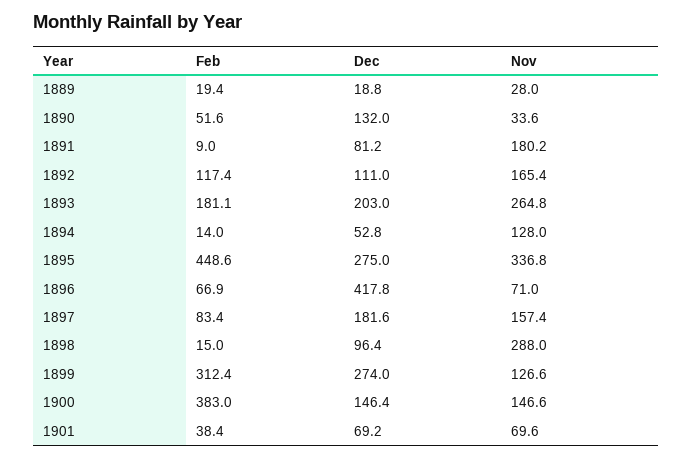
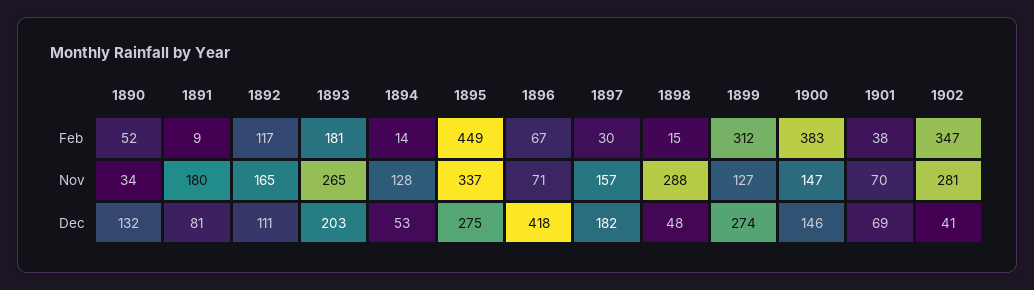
Feb, 1889: 19.4 -> none
Dec, 1889: 18.8 -> none
Nov, 1889: 28 -> none
Feb, 1897: 83.4 -> 30
Dec, 1898: 96.4 -> 48
Feb, 1902: none -> 347
Nov, 1902: none -> 281
Dec, 1902: none -> 41

